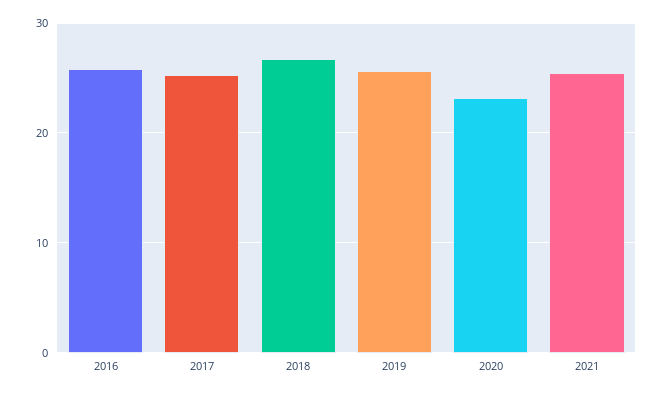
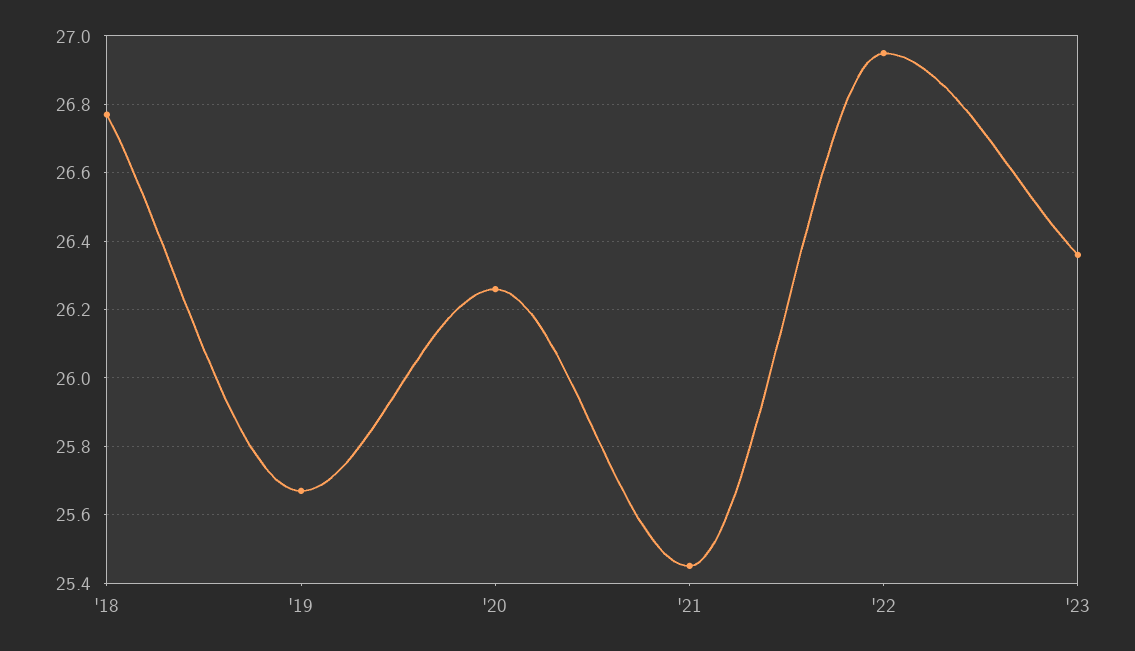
2016: 26 -> none
2017: 25 -> none
2020: 23 -> 26.25
'22: none -> 26.95
'23: none -> 26.35

